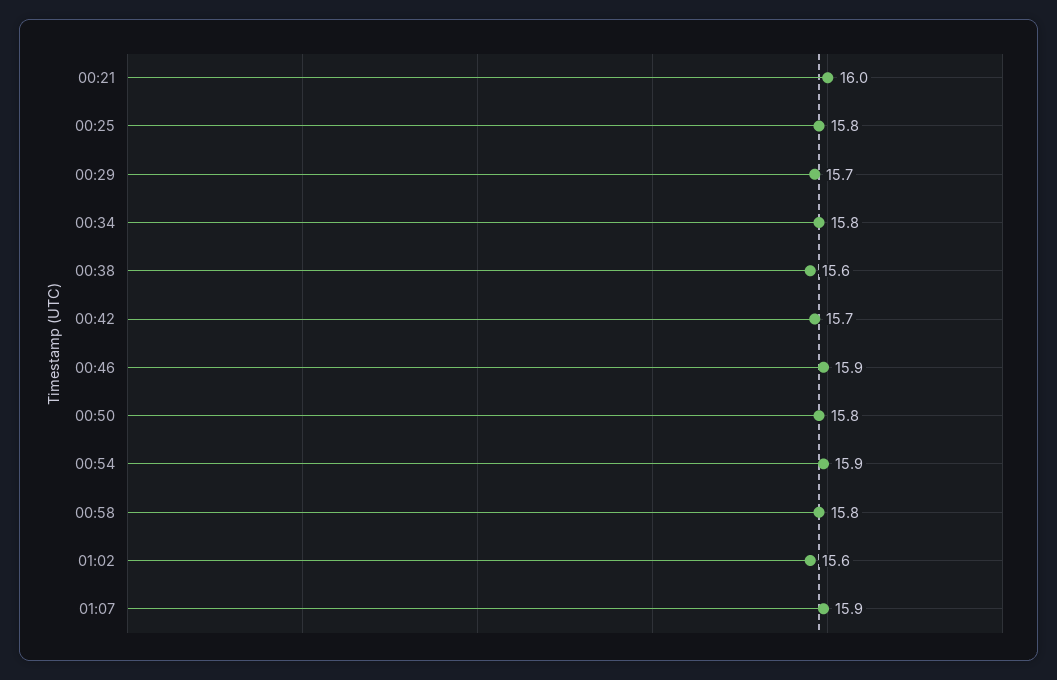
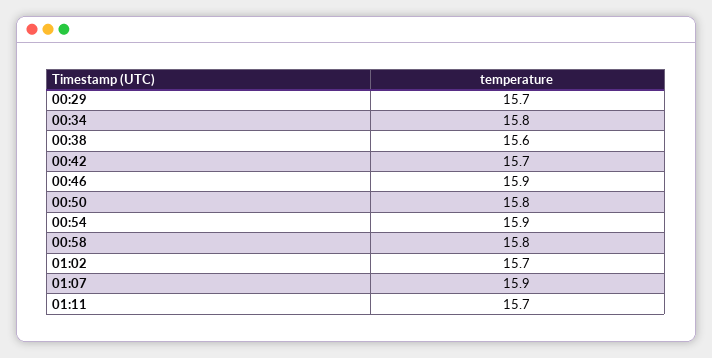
00:21: 16 -> none
00:25: 15.8 -> none
01:02: 15.6 -> 15.7
01:11: none -> 15.7

